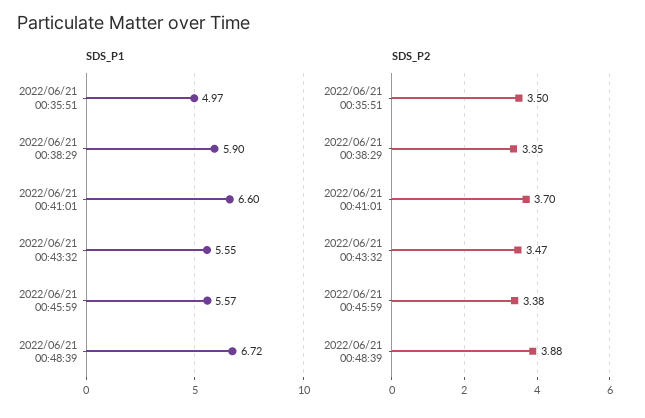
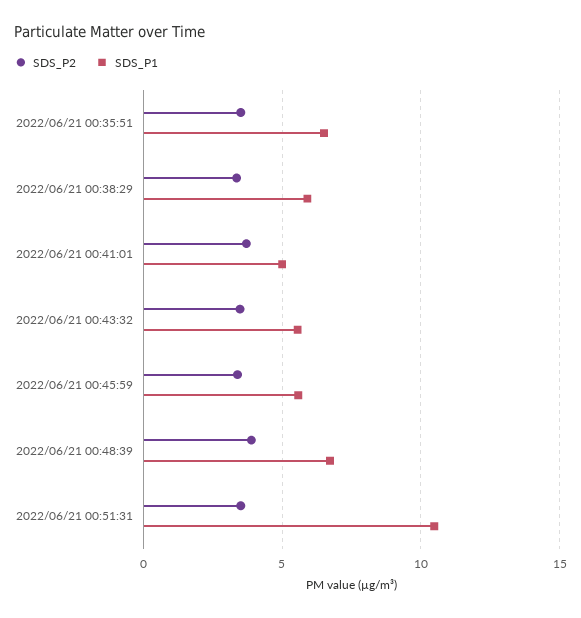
SDS_P1, 2022/06/21 00:35:51: 4.97 -> 6.5
SDS_P1, 2022/06/21 00:41:01: 6.6 -> 5
SDS_P2, 2022/06/21 00:51:31: none -> 3.5
SDS_P1, 2022/06/21 00:51:31: none -> 10.5

